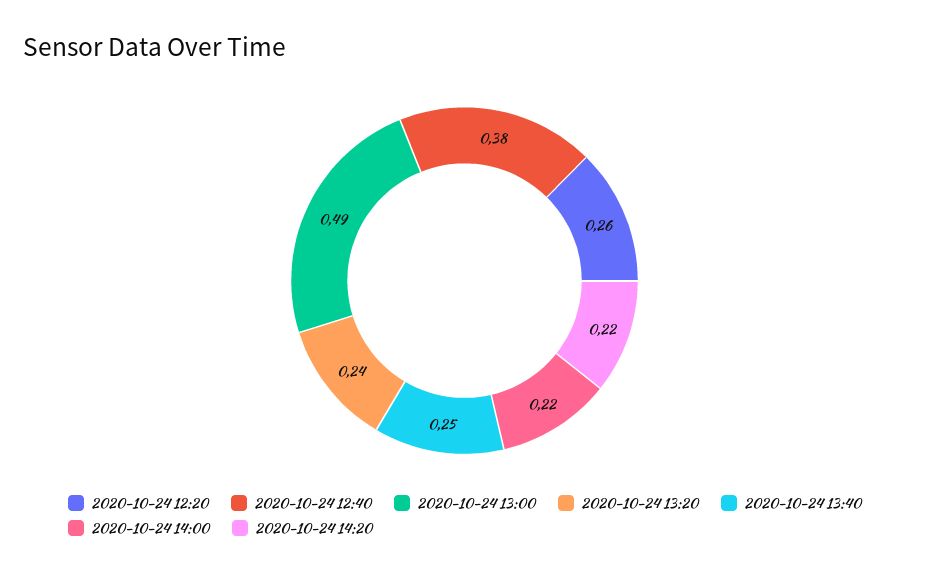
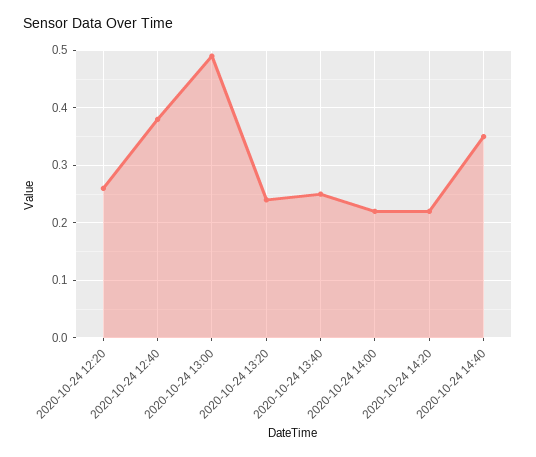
2020-10-24 14:40: none -> 0.35

